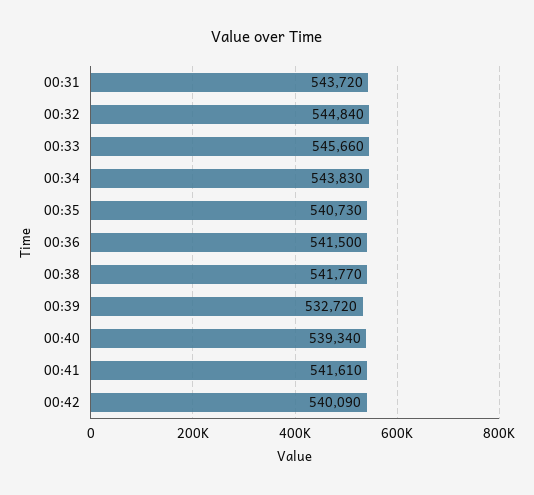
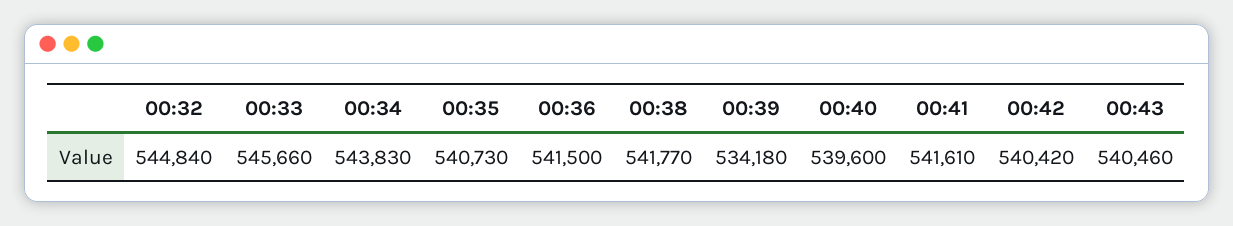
00:31: 543720 -> none
00:39: 532720 -> 534180
00:40: 539340 -> 539600
00:42: 540090 -> 540420
00:43: none -> 540460

